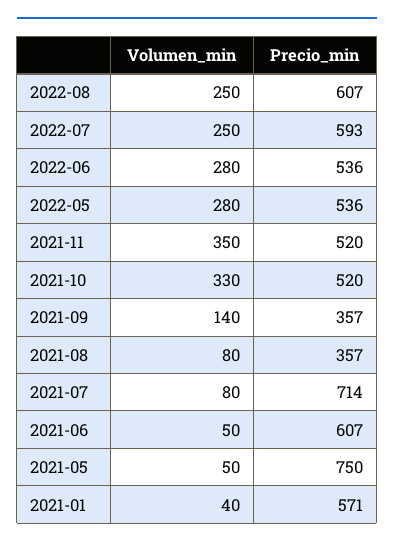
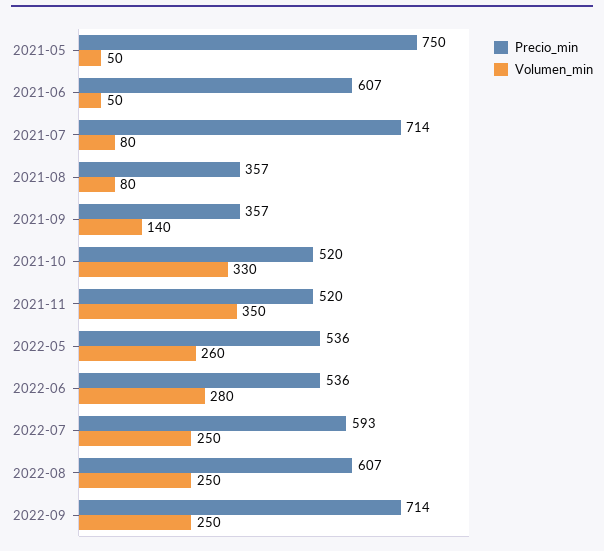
Volumen_min, 2022-05: 280 -> 260
Volumen_min, 2021-01: 40 -> none
Precio_min, 2021-01: 571 -> none
Precio_min, 2022-09: none -> 714
Volumen_min, 2022-09: none -> 250

